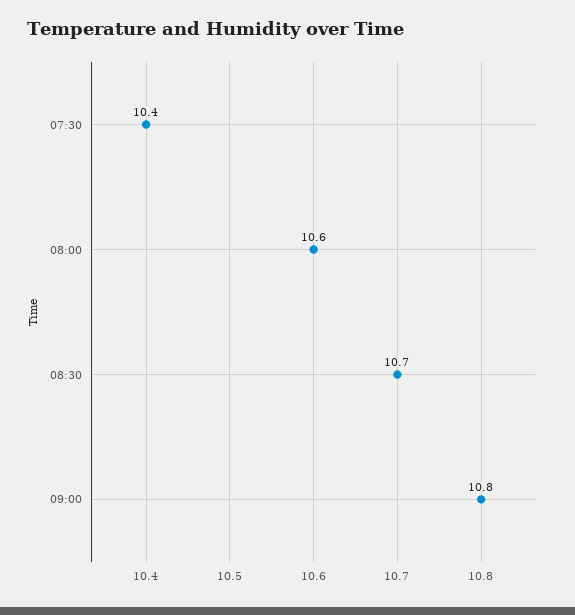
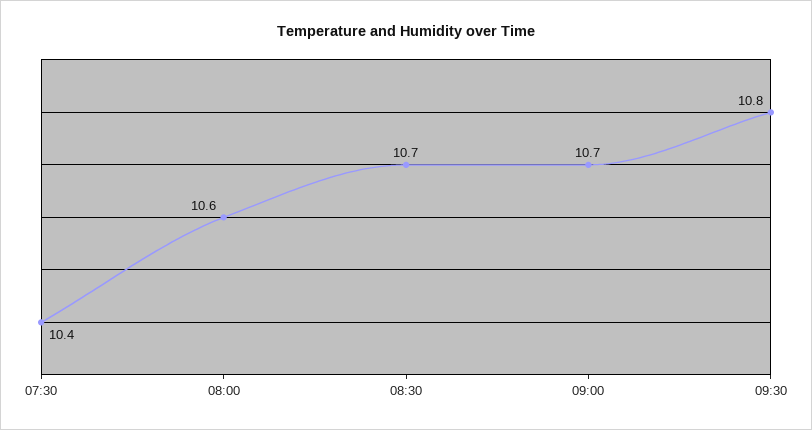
09:00: 10.8 -> 10.7
09:30: none -> 10.8

